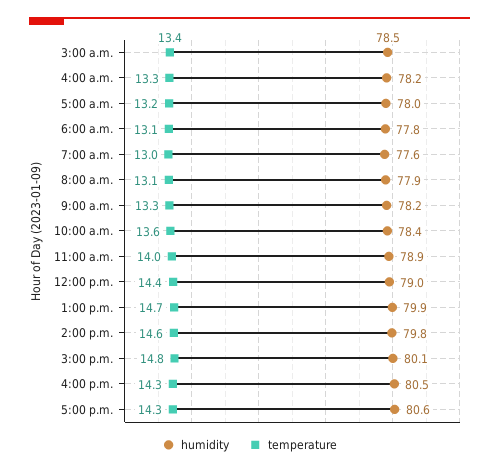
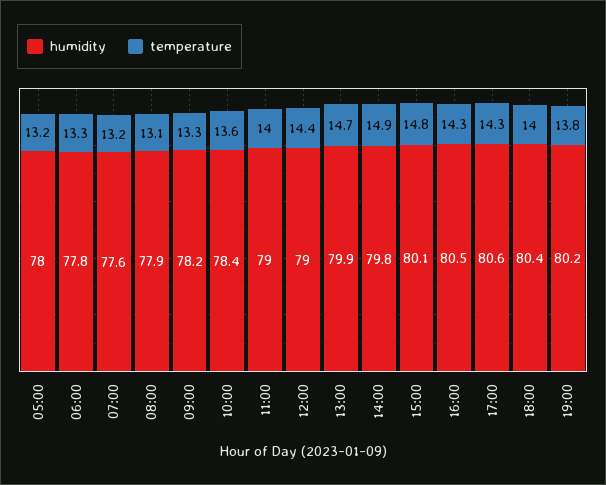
humidity, 3:00 a.m.: 78.5 -> none
temperature, 3:00 a.m.: 13.4 -> none
humidity, 4:00 a.m.: 78.2 -> none
temperature, 4:00 a.m.: 13.3 -> none
temperature, 6:00 a.m.: 13.1 -> 13.3
temperature, 7:00 a.m.: 13 -> 13.2
humidity, 11:00 a.m.: 78.9 -> 79
temperature, 2:00 p.m.: 14.6 -> 14.9
humidity, 18:00: none -> 80.4
temperature, 18:00: none -> 14
humidity, 19:00: none -> 80.2
temperature, 19:00: none -> 13.8

